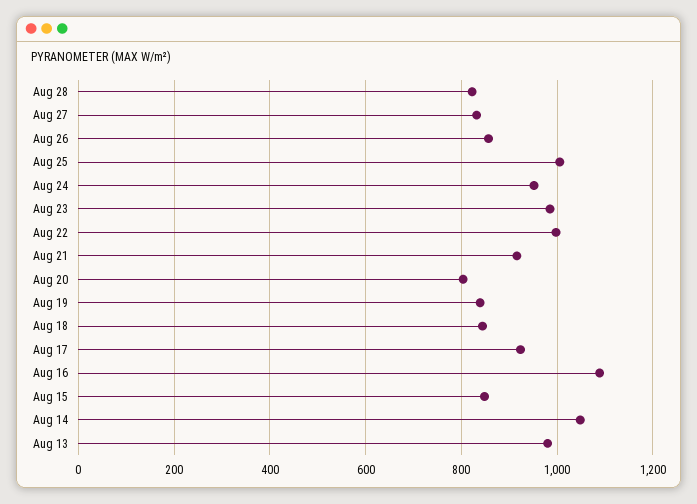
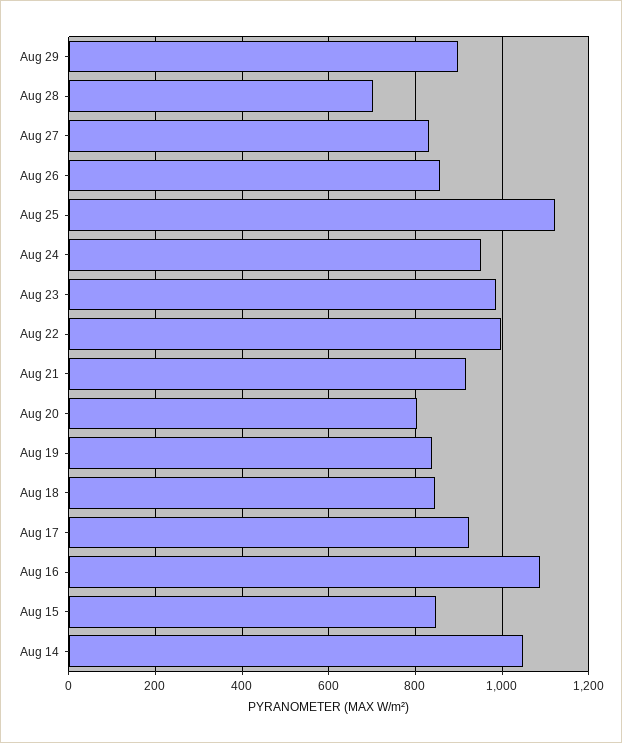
Aug 28: 820 -> 700
Aug 25: 1000 -> 1120
Aug 13: 980 -> none
Aug 29: none -> 900

